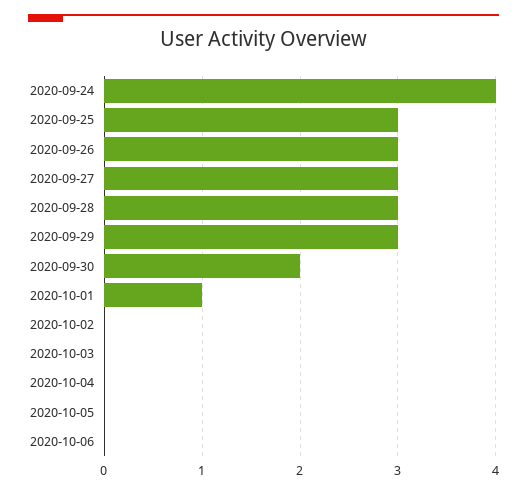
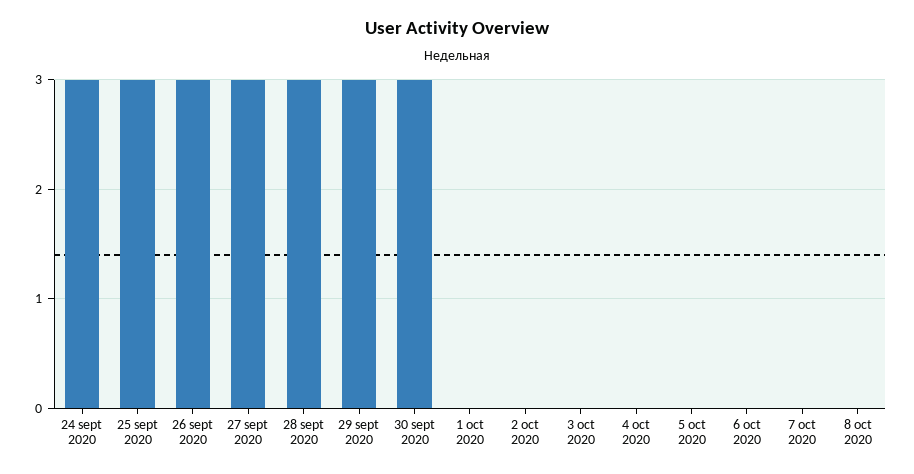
2020-09-24: 4 -> 3
2020-09-30: 2 -> 3
2020-10-01: 1 -> 0
7 oct 2020: none -> 0
8 oct 2020: none -> 0

